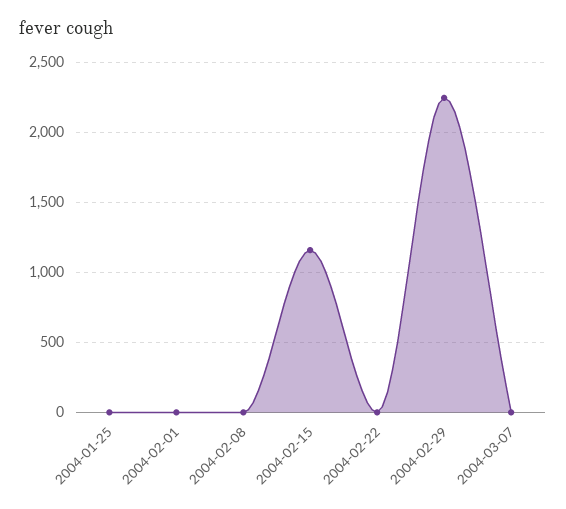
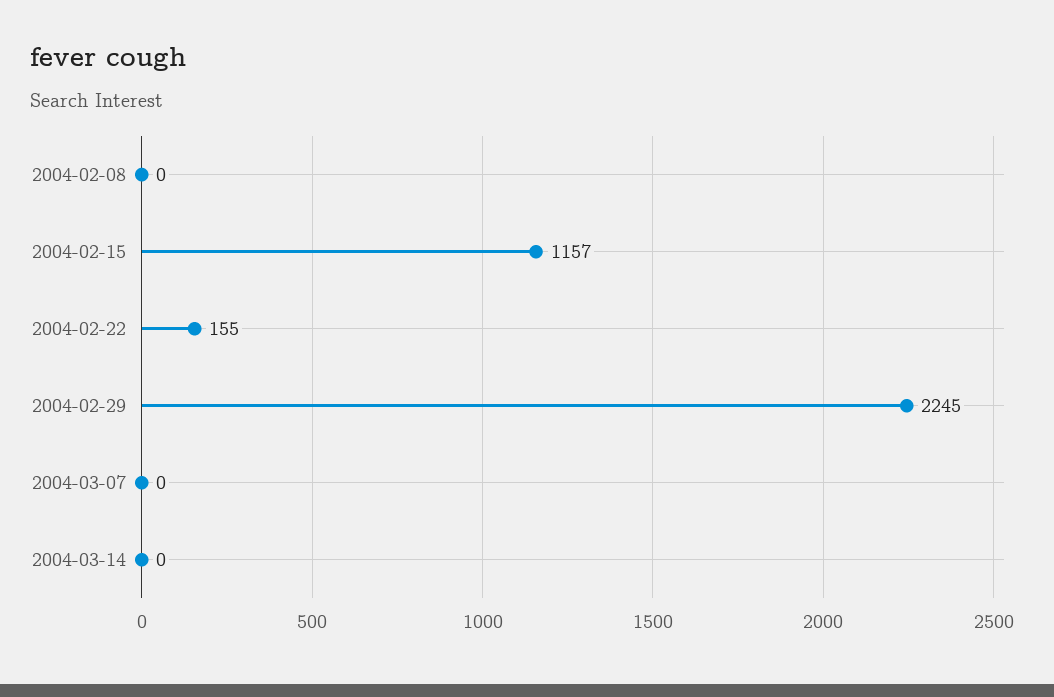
2004-01-25: 0 -> none
2004-02-01: 0 -> none
2004-02-22: 0 -> 155
2004-03-14: none -> 0

